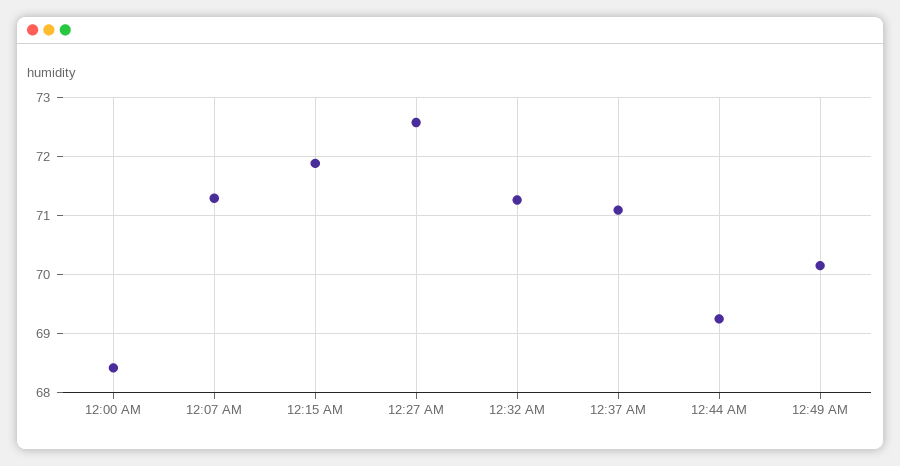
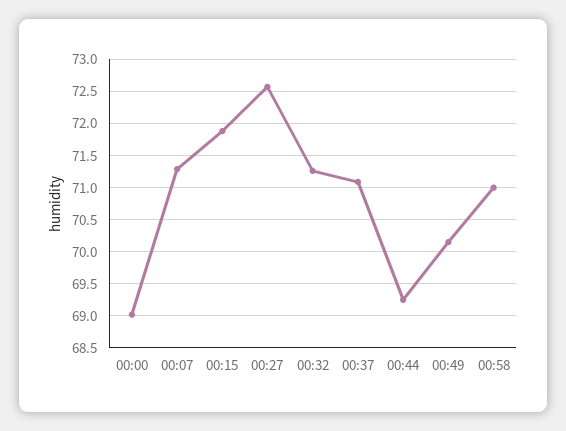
12:00 AM: 68.4 -> 69
00:58: none -> 71

